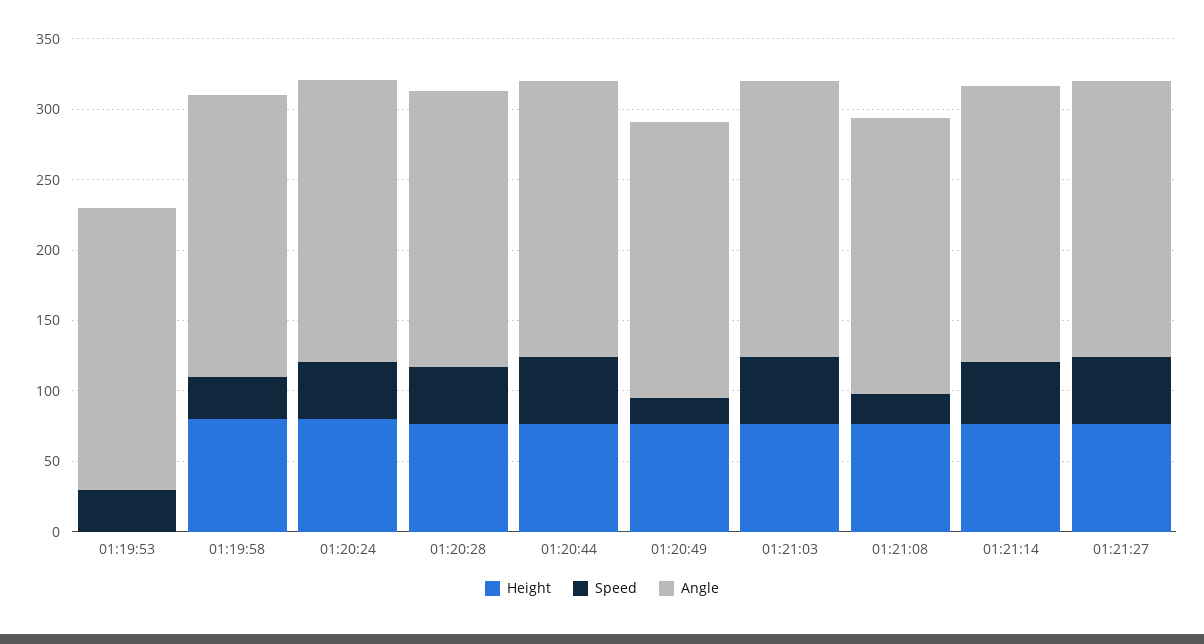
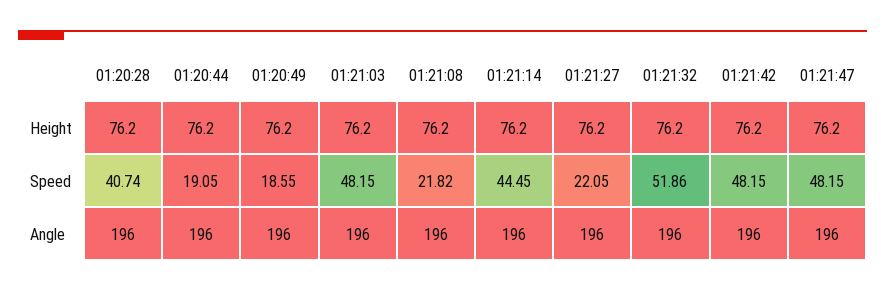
Height, 01:19:53: 0 -> none
Speed, 01:19:53: 30 -> none
Angle, 01:19:53: 200 -> none
Height, 01:19:58: 80 -> none
Speed, 01:19:58: 30 -> none
Angle, 01:19:58: 200 -> none
Height, 01:20:24: 80 -> none
Speed, 01:20:24: 40 -> none
Angle, 01:20:24: 200 -> none
Speed, 01:20:44: 50 -> 19.05
Speed, 01:21:27: 50 -> 22.05
Height, 01:21:32: none -> 76.2
Height, 01:21:42: none -> 76.2
Height, 01:21:47: none -> 76.2
Speed, 01:21:32: none -> 51.86
Speed, 01:21:42: none -> 48.15
Speed, 01:21:47: none -> 48.15
Angle, 01:21:32: none -> 196
Angle, 01:21:42: none -> 196
Angle, 01:21:47: none -> 196

